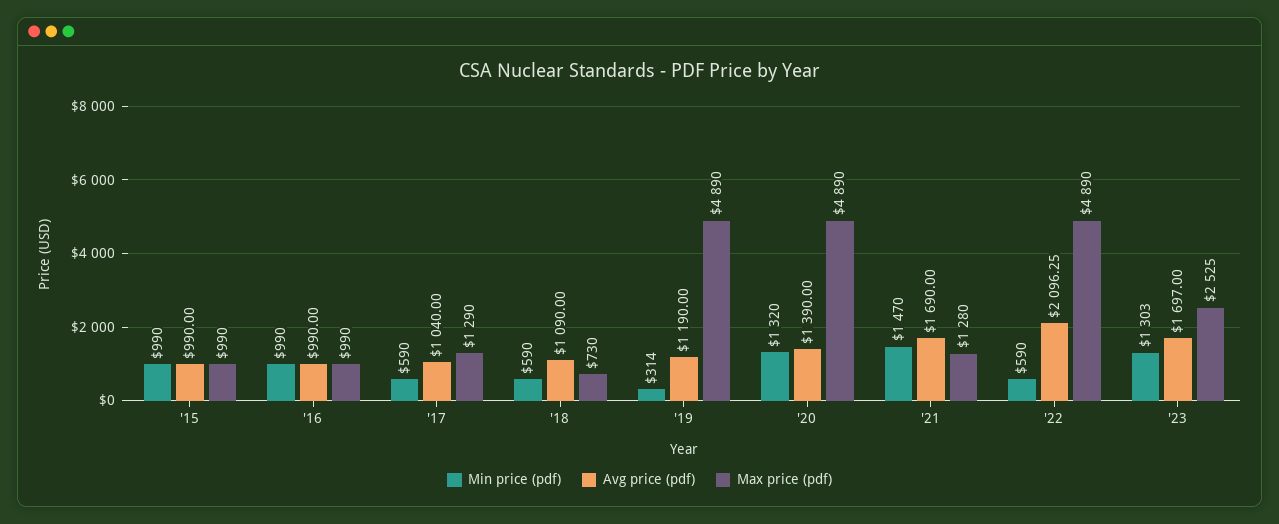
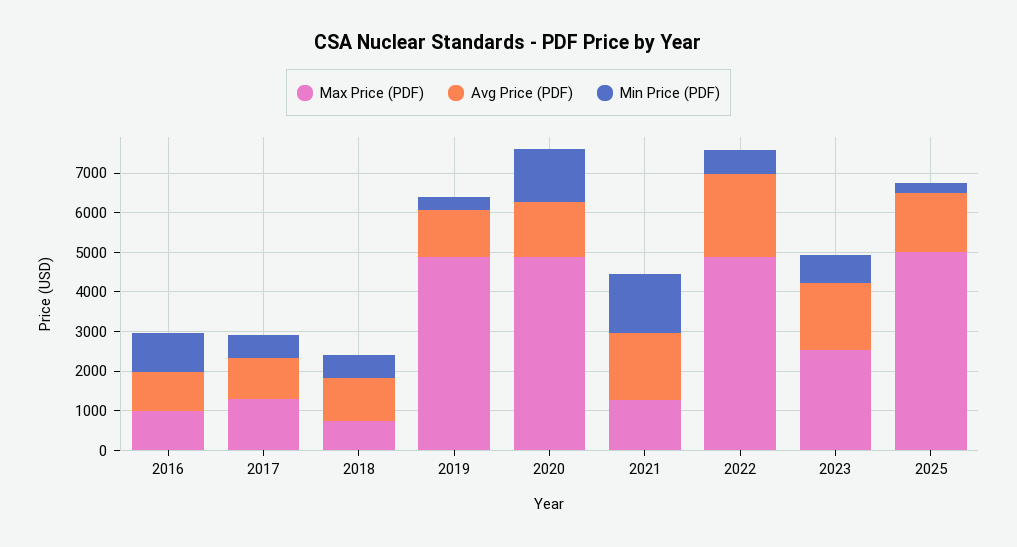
Min price (pdf), '15: 990 -> none
Avg price (pdf), '15: 990 -> none
Max price (pdf), '15: 990 -> none
Min price (pdf), '23: 1303 -> 750
Max price (pdf), 2025: none -> 5000
Avg price (pdf), 2025: none -> 1500
Min price (pdf), 2025: none -> 250

